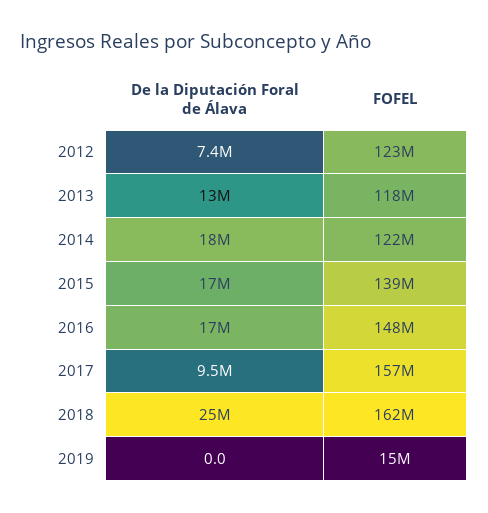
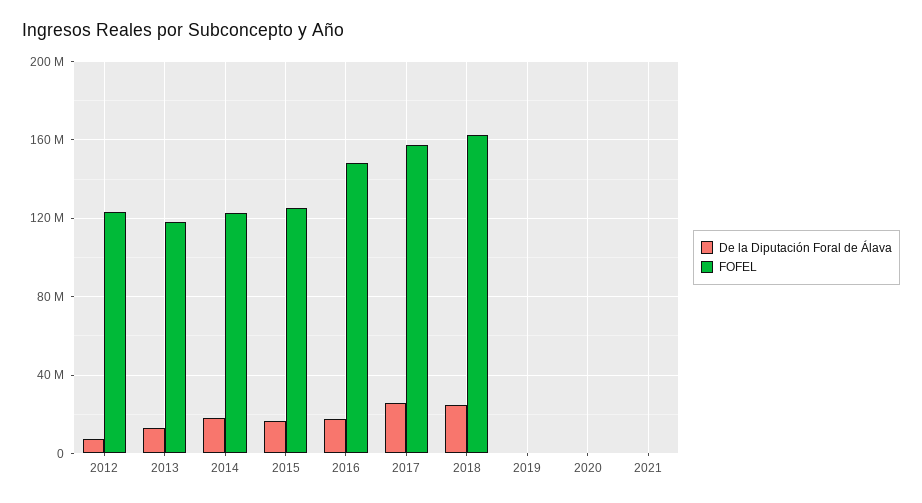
FOFEL, 2015: 139000000 -> 125000000
De la Diputación Foral de Álava, 2017: 9500000 -> 25000000
FOFEL, 2019: 15000000 -> 0
De la Diputación Foral de Álava, 2020: none -> 0
FOFEL, 2020: none -> 0
De la Diputación Foral de Álava, 2021: none -> 0
FOFEL, 2021: none -> 0

